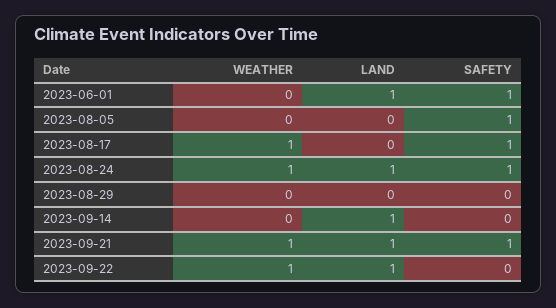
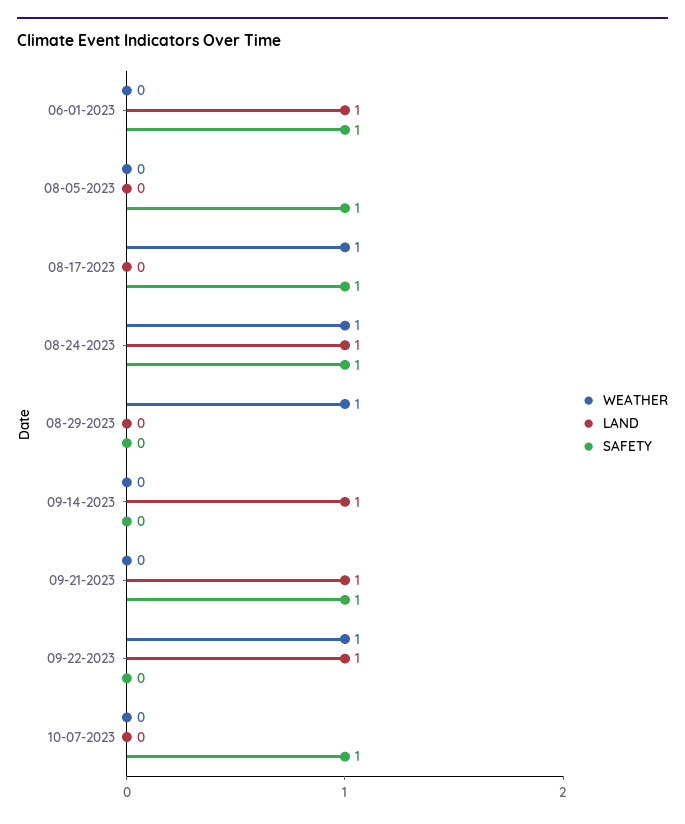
WEATHER, 2023-08-29: 0 -> 1
WEATHER, 2023-09-21: 1 -> 0
WEATHER, 10-07-2023: none -> 0
LAND, 10-07-2023: none -> 0
SAFETY, 10-07-2023: none -> 1

